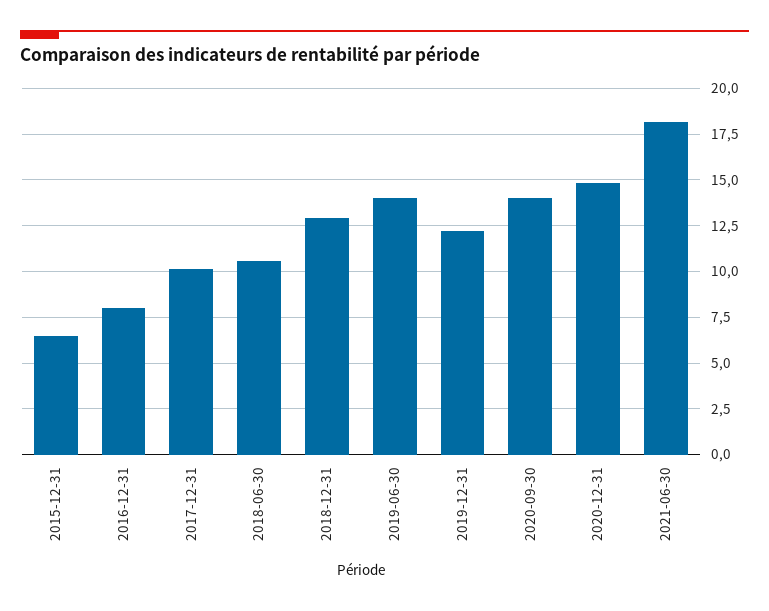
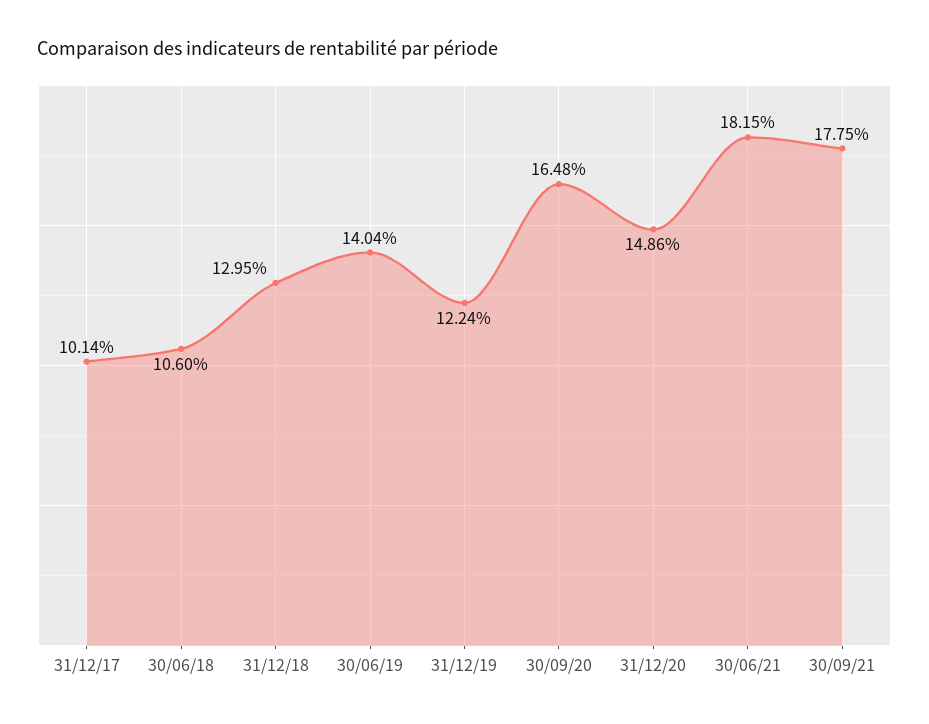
2015-12-31: 6.5 -> none
2016-12-31: 8 -> none
2020-09-30: 14 -> 16.48
30/09/21: none -> 17.75

